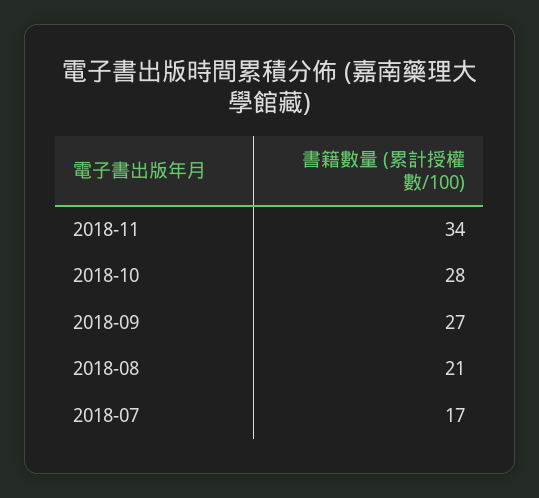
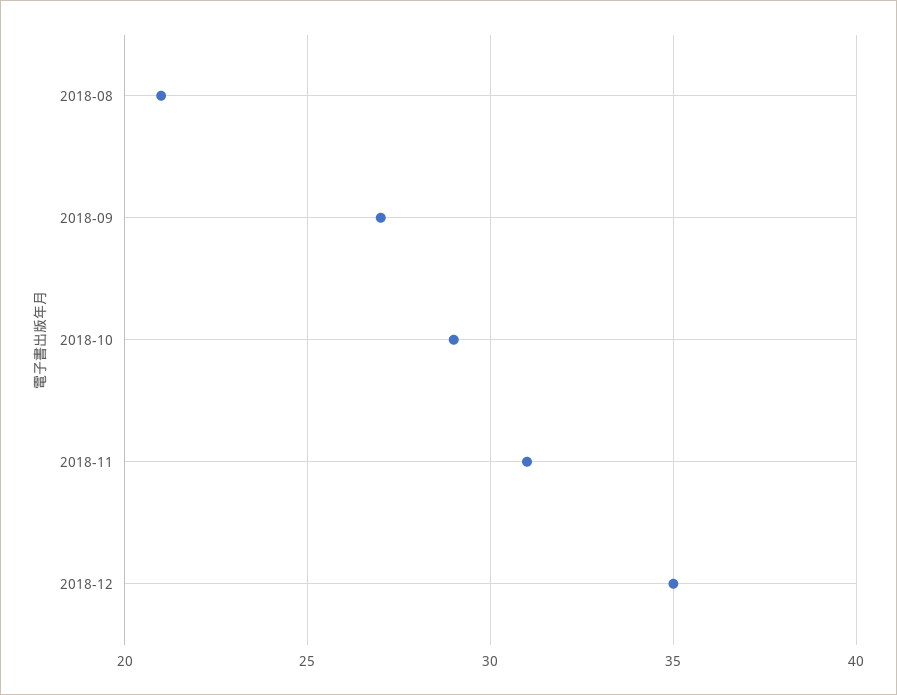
2018-11: 34 -> 31
2018-10: 28 -> 29
2018-07: 17 -> none
2018-12: none -> 35

